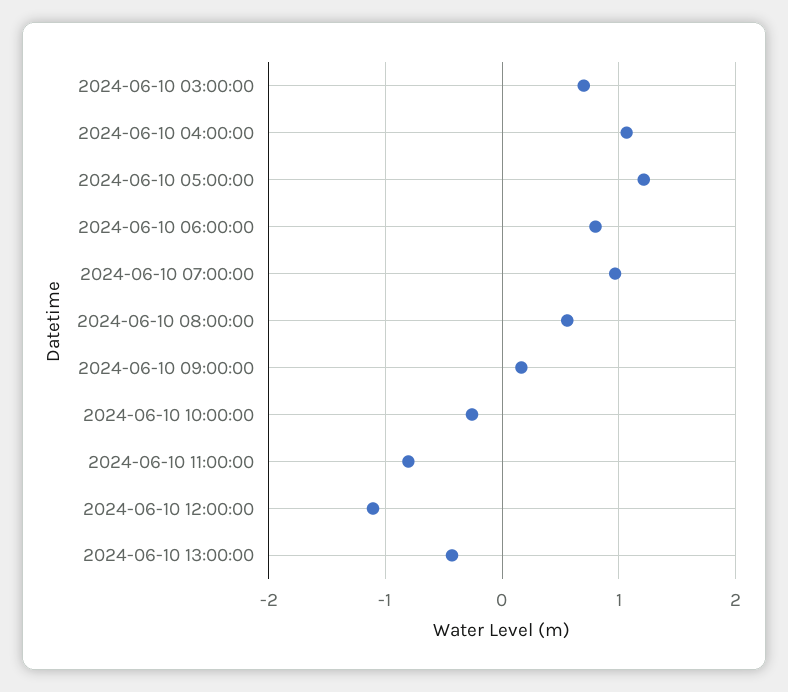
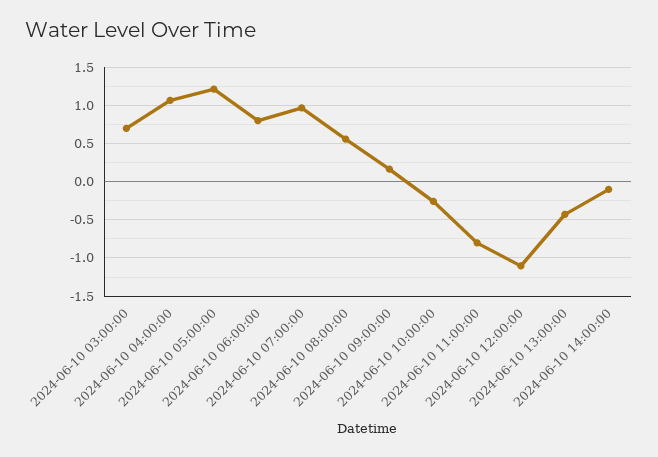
2024-06-10 14:00:00: none -> -0.1

